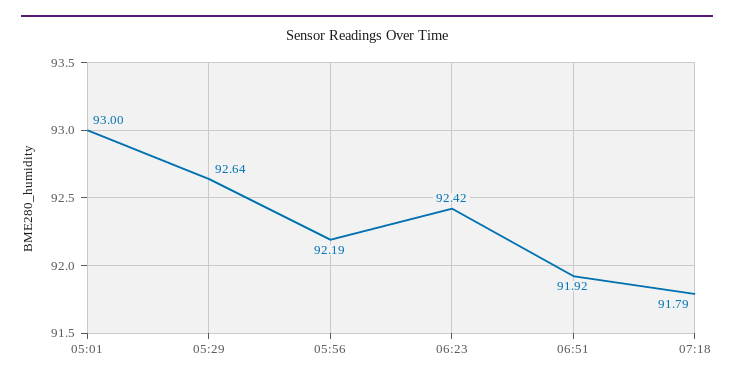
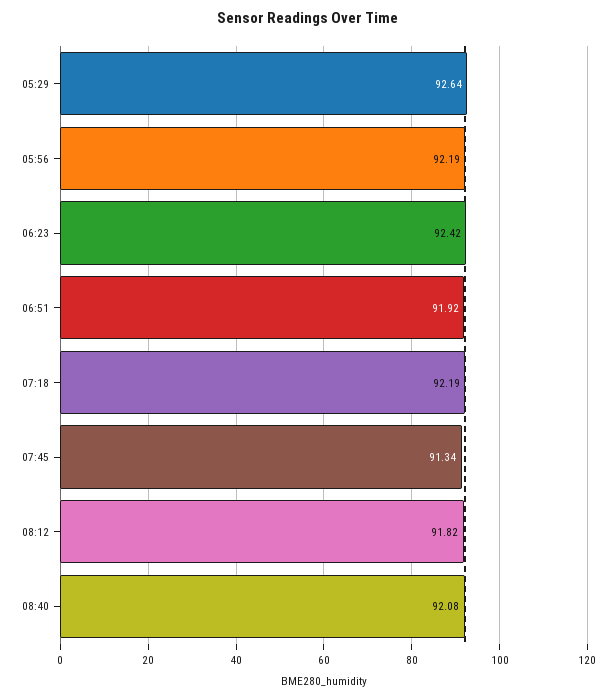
05:01: 93 -> none
07:18: 91.79 -> 92.19
07:45: none -> 91.34
08:12: none -> 91.82
08:40: none -> 92.08

